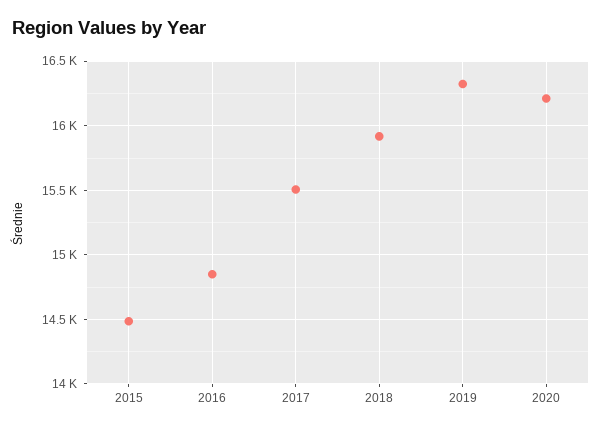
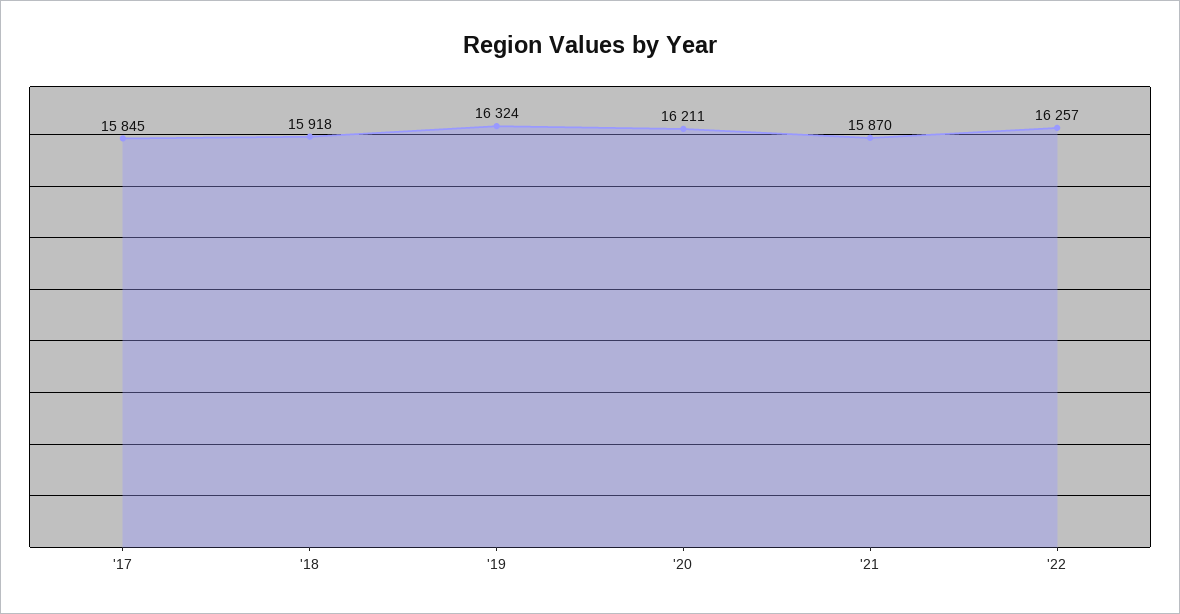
2015: 14500 -> none
2016: 14850 -> none
2017: 15500 -> 15845
'21: none -> 15870
'22: none -> 16257

